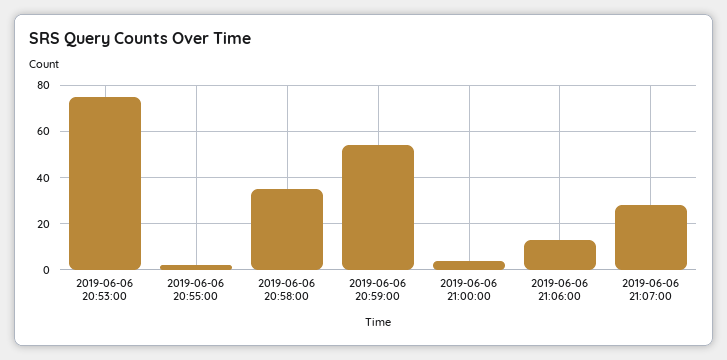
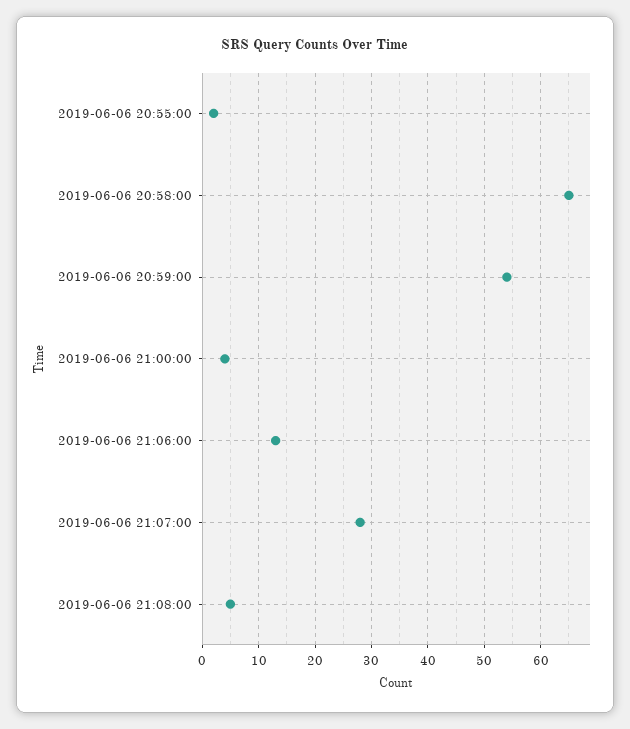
2019-06-06 20:53:00: 75 -> none
2019-06-06 20:58:00: 35 -> 65
2019-06-06 21:08:00: none -> 5

